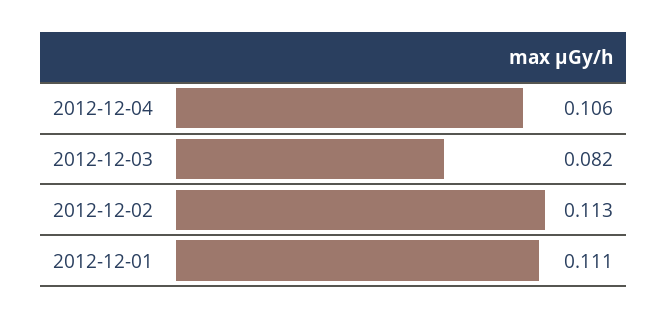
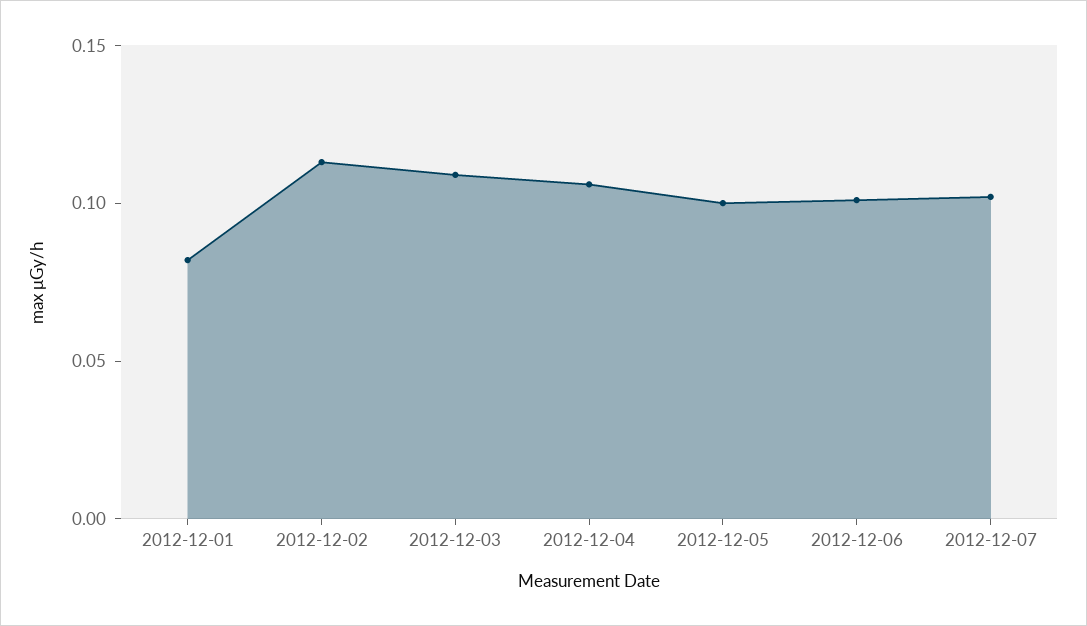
2012-12-03: 0.082 -> 0.11
2012-12-01: 0.111 -> 0.08
2012-12-05: none -> 0.1
2012-12-06: none -> 0.1
2012-12-07: none -> 0.1

